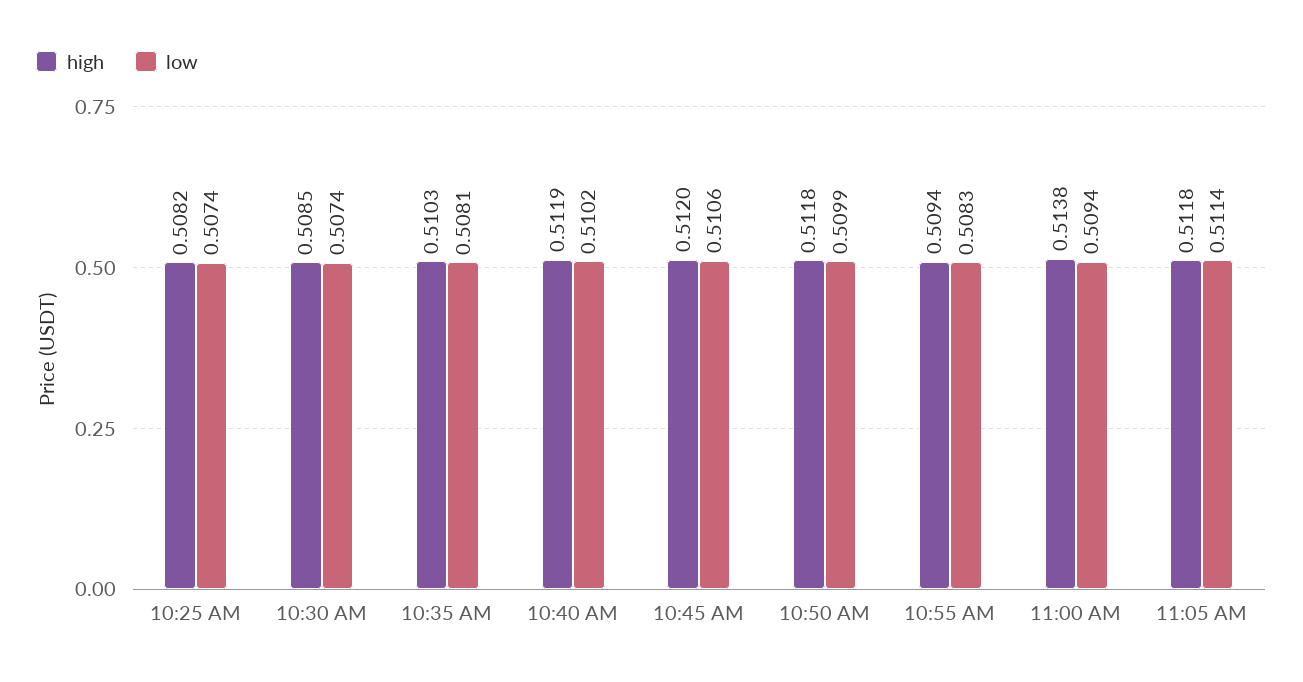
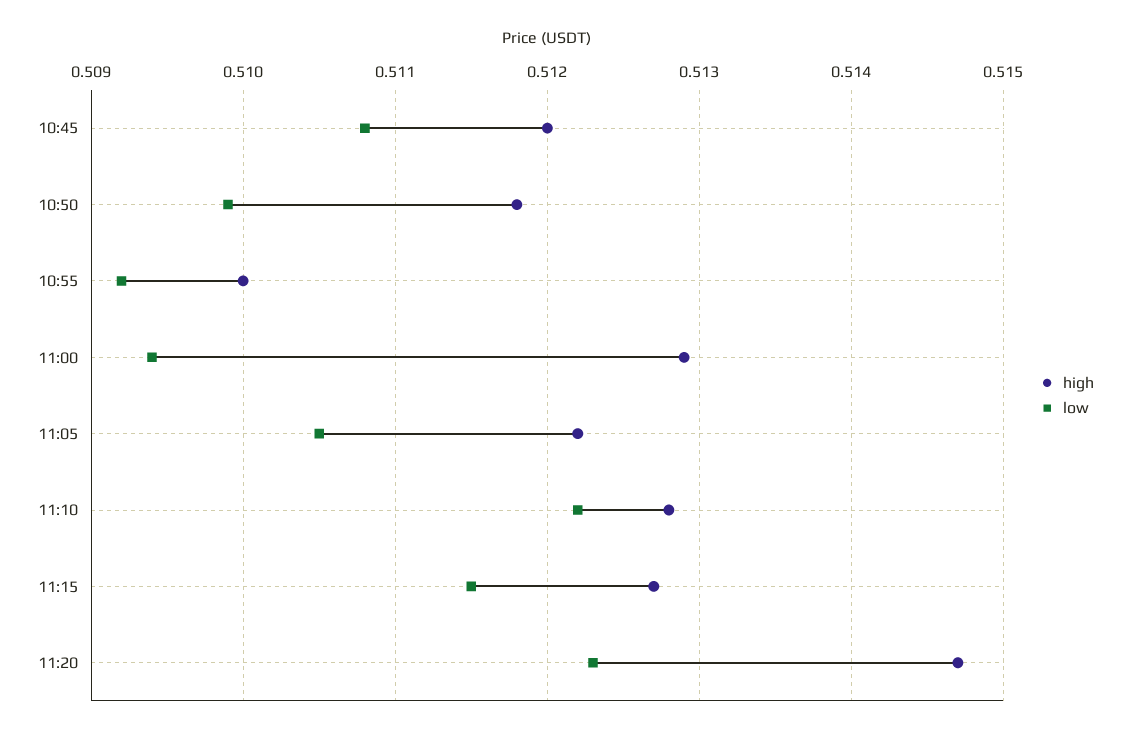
high, 10:25 AM: 0.5082 -> none
low, 10:25 AM: 0.5074 -> none
high, 10:30 AM: 0.5085 -> none
low, 10:30 AM: 0.5074 -> none
high, 10:35 AM: 0.5103 -> none
low, 10:35 AM: 0.5081 -> none
high, 10:40 AM: 0.5119 -> none
low, 10:40 AM: 0.5102 -> none
low, 10:45 AM: 0.5106 -> 0.5108
high, 10:55 AM: 0.5094 -> 0.51
low, 10:55 AM: 0.5083 -> 0.5092
high, 11:00 AM: 0.5138 -> 0.5129
high, 11:05 AM: 0.5118 -> 0.5122
low, 11:05 AM: 0.5114 -> 0.5105
high, 11:10: none -> 0.5128
low, 11:10: none -> 0.5122
high, 11:15: none -> 0.5127
low, 11:15: none -> 0.5115
high, 11:20: none -> 0.5147
low, 11:20: none -> 0.5123

